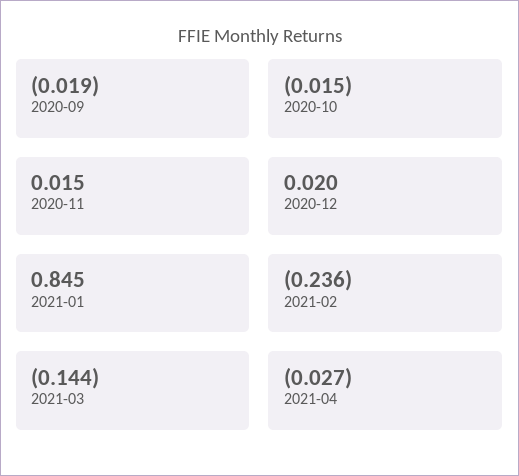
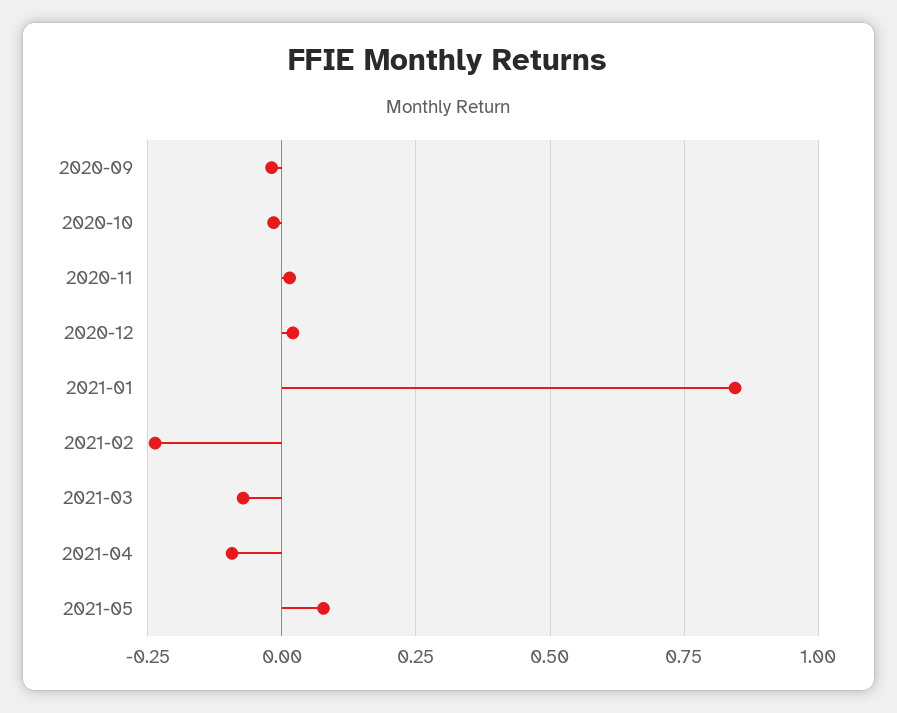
2021-03: -0.144 -> -0.075
2021-04: -0.027 -> -0.1
2021-05: none -> 0.075

